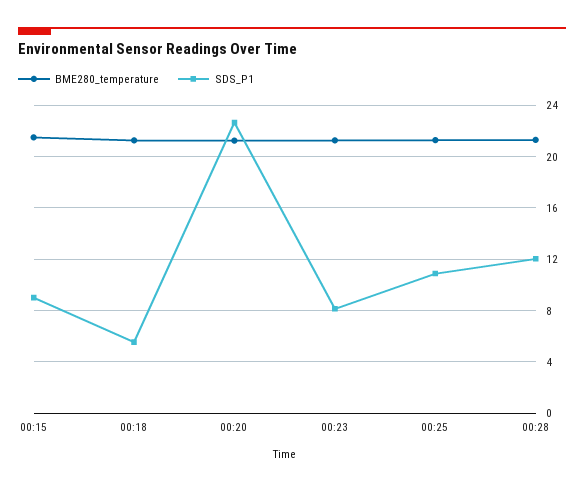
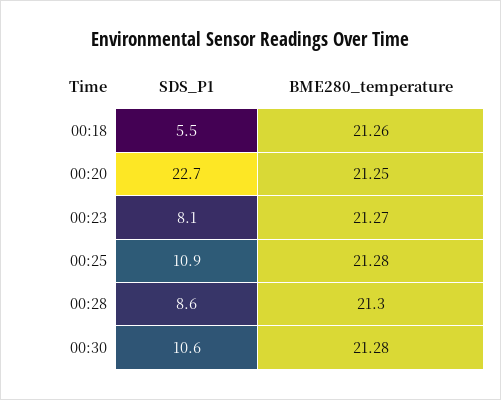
BME280_temperature, 00:15: 21.5 -> none
SDS_P1, 00:15: 9 -> none
SDS_P1, 00:28: 12 -> 8.6
SDS_P1, 00:30: none -> 10.6
BME280_temperature, 00:30: none -> 21.28

